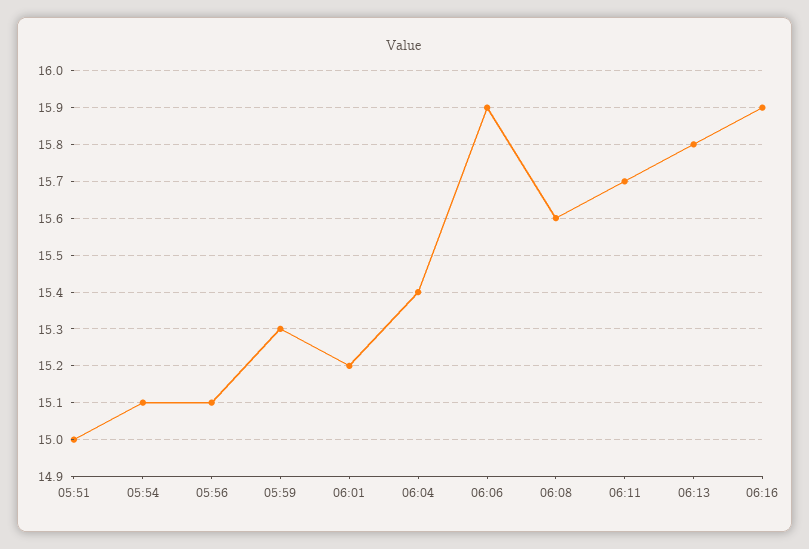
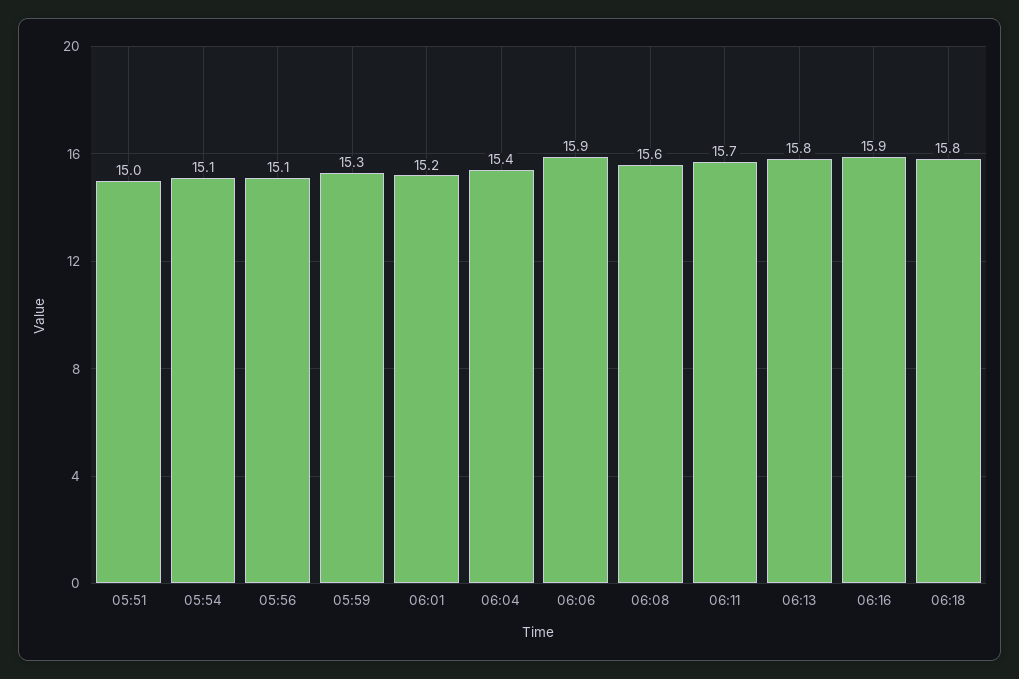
06:18: none -> 15.8

